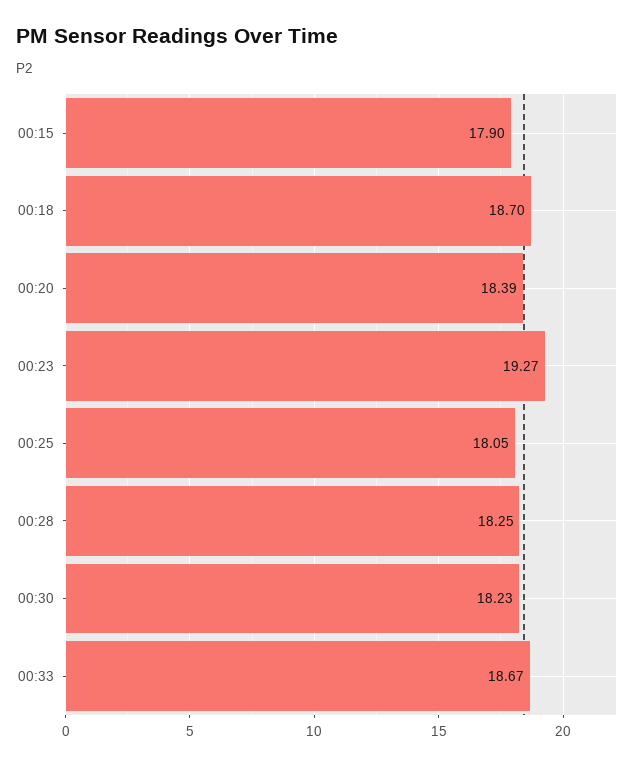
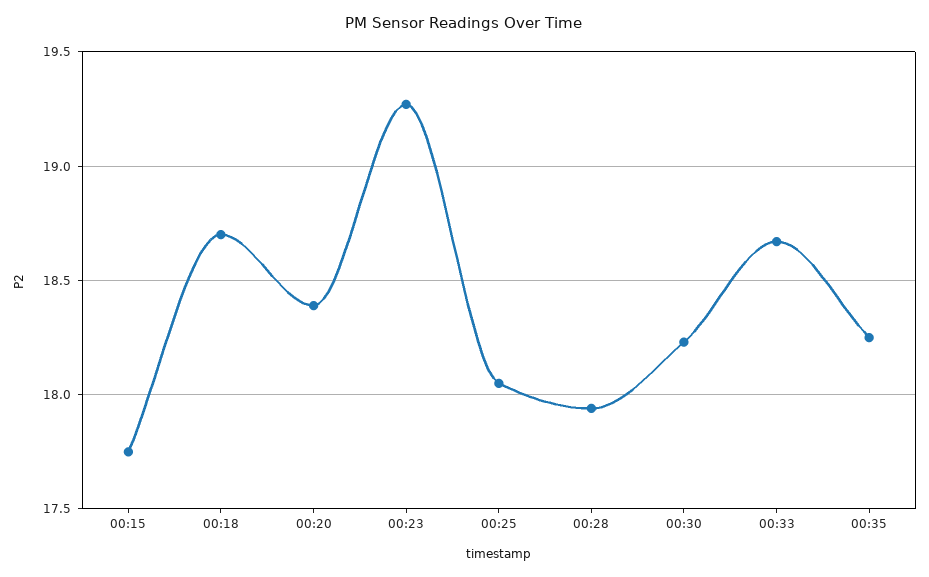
00:15: 17.9 -> 17.75
00:28: 18.25 -> 17.95
00:35: none -> 18.25

